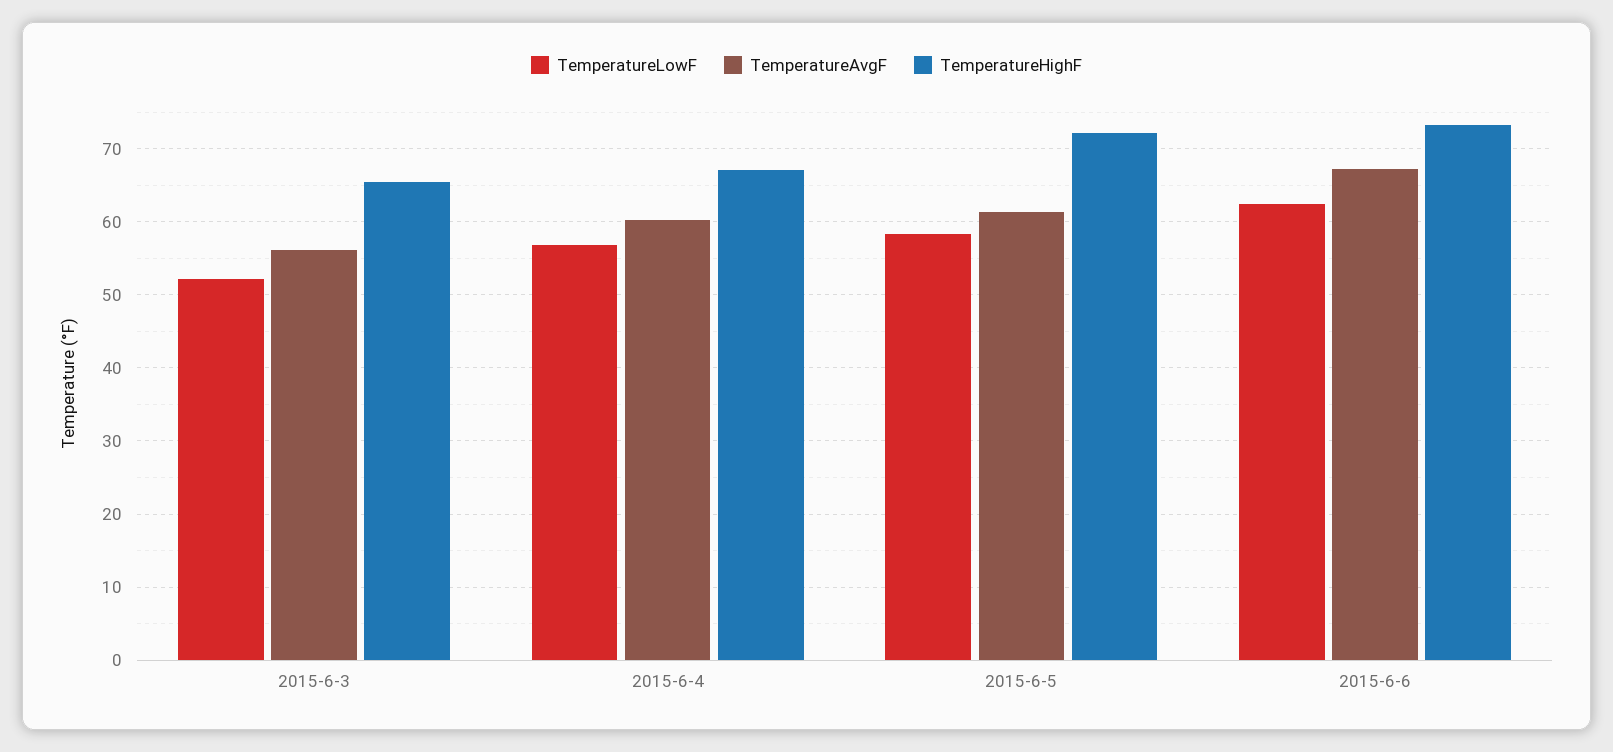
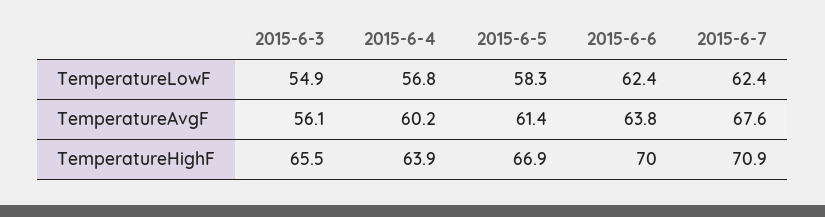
TemperatureLowF, 2015-6-3: 52 -> 54.9
TemperatureHighF, 2015-6-4: 67 -> 63.9
TemperatureHighF, 2015-6-5: 72 -> 66.9
TemperatureAvgF, 2015-6-6: 67 -> 63.8
TemperatureHighF, 2015-6-6: 73 -> 70
TemperatureLowF, 2015-6-7: none -> 62.4
TemperatureAvgF, 2015-6-7: none -> 67.6
TemperatureHighF, 2015-6-7: none -> 70.9

